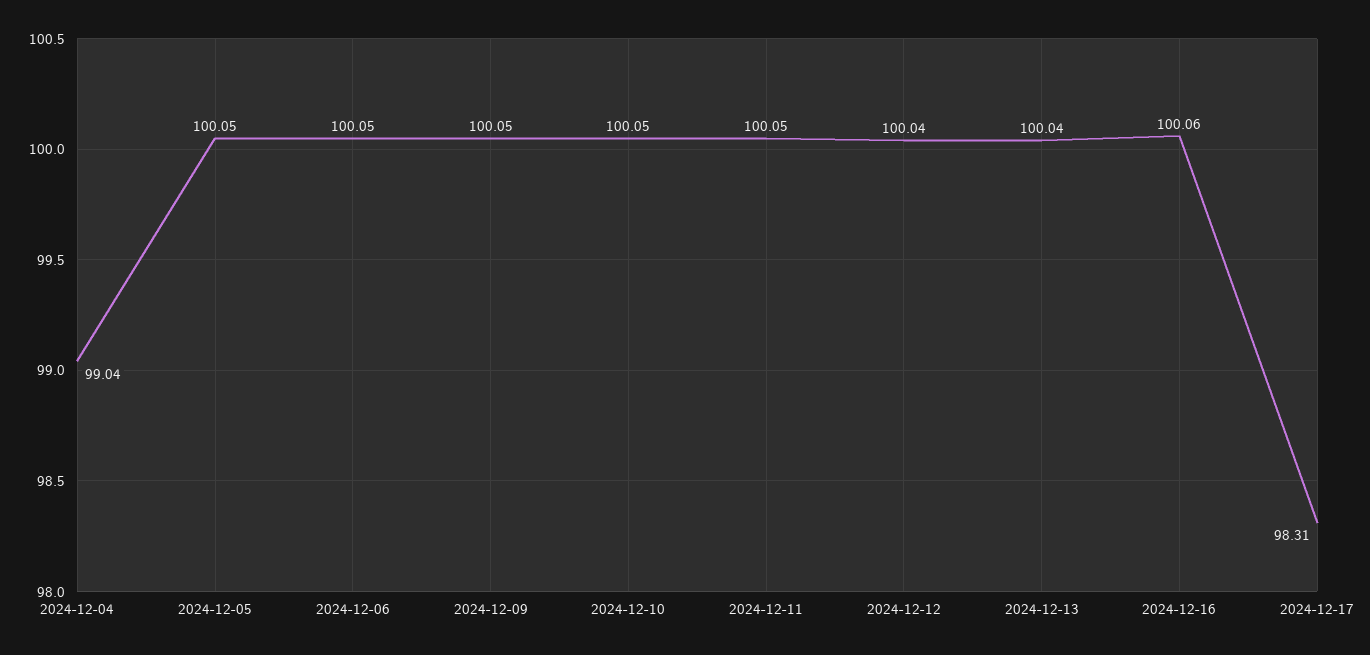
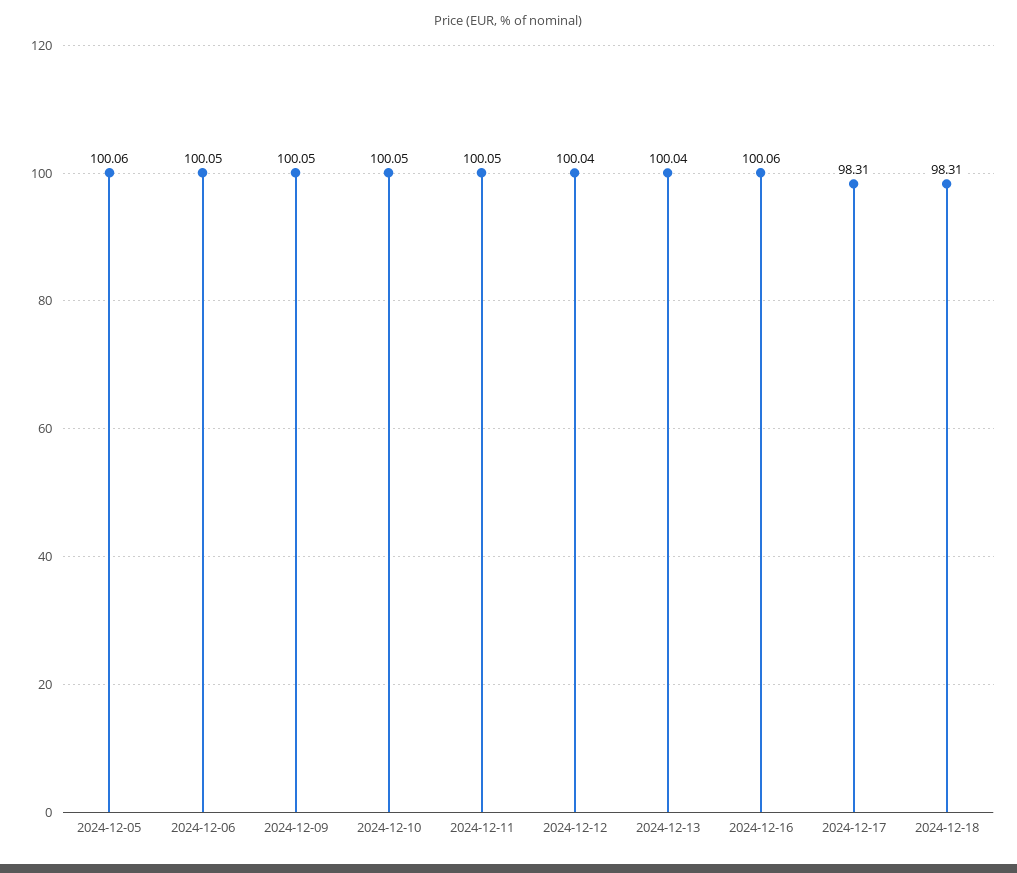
2024-12-04: 99.04 -> none
2024-12-05: 100.05 -> 100.06
2024-12-18: none -> 98.31

